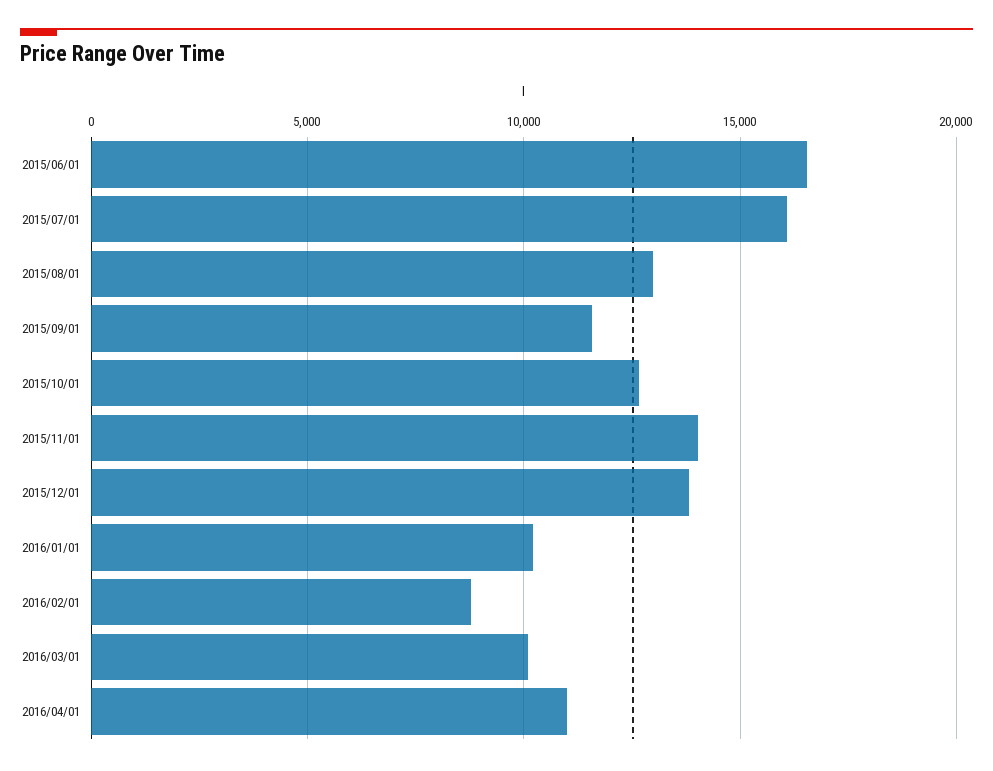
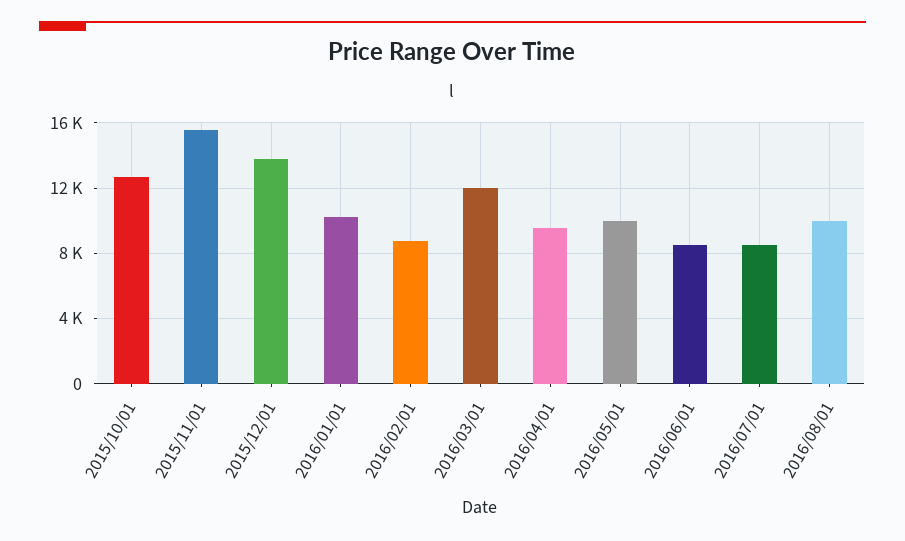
2015/06/01: 16500 -> none
2015/07/01: 16000 -> none
2015/08/01: 13000 -> none
2015/09/01: 11500 -> none
2015/11/01: 14000 -> 15500
2016/03/01: 10000 -> 12000
2016/04/01: 11000 -> 9500
2016/05/01: none -> 10000
2016/06/01: none -> 8500
2016/07/01: none -> 8500
2016/08/01: none -> 10000

